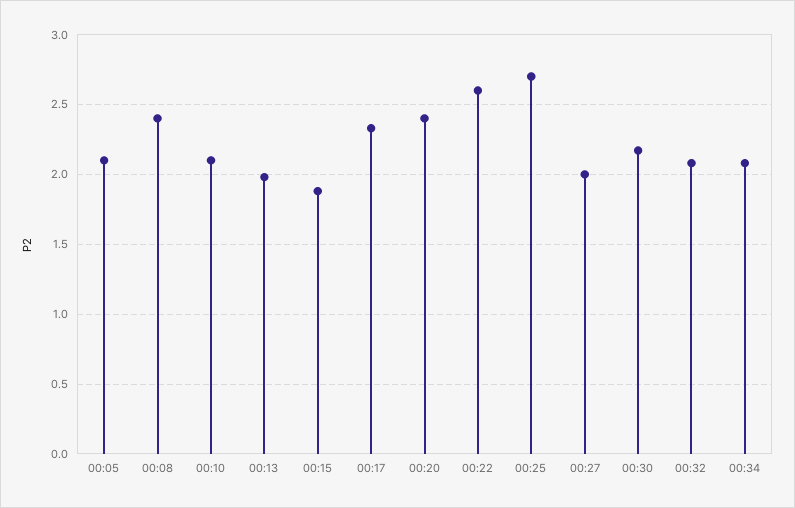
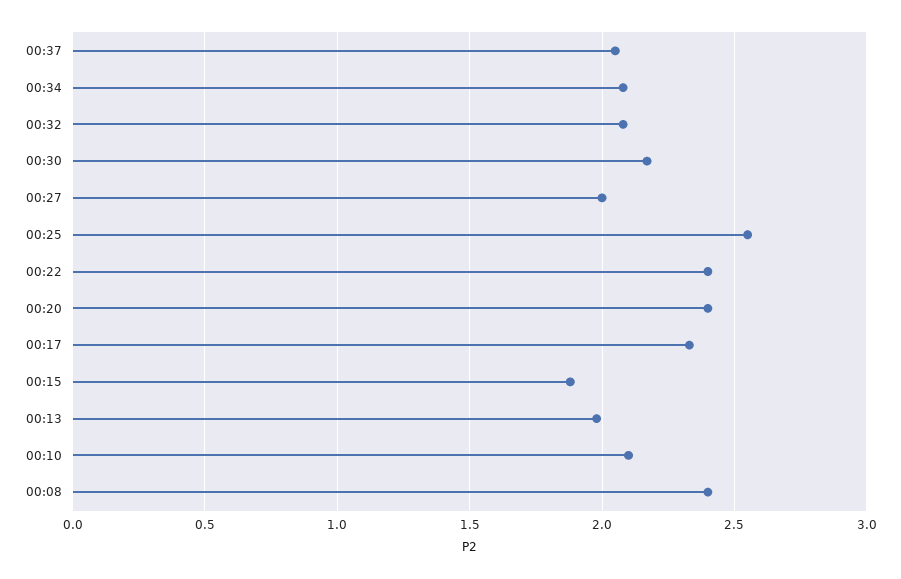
00:05: 2.1 -> none
00:22: 2.6 -> 2.4
00:25: 2.7 -> 2.55
00:37: none -> 2.05

